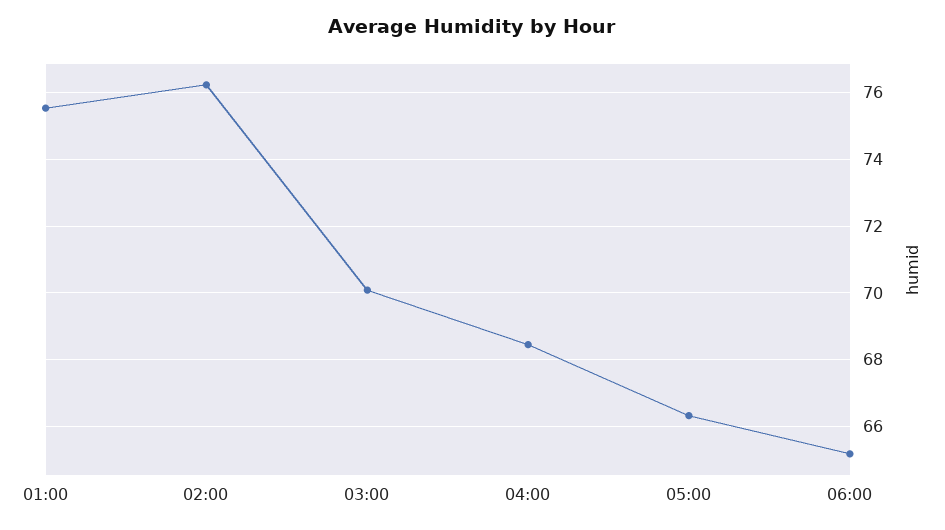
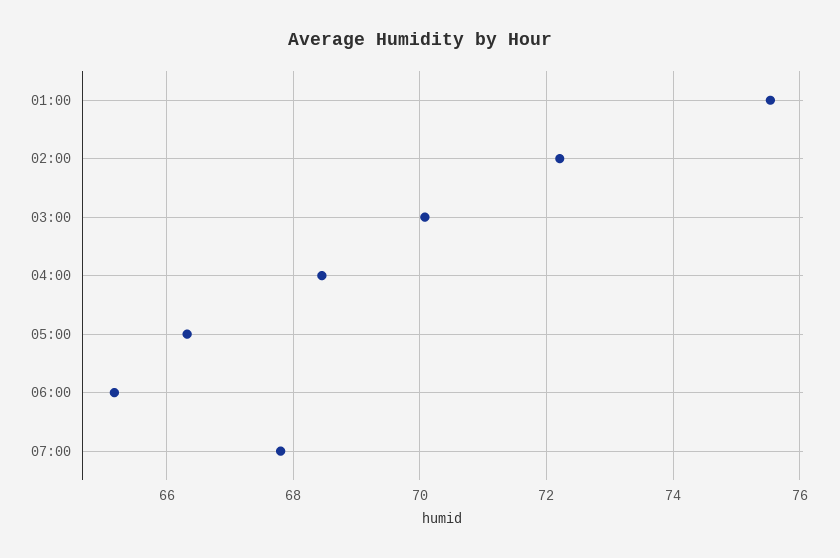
02:00: 76.2 -> 72.2
07:00: none -> 67.8

